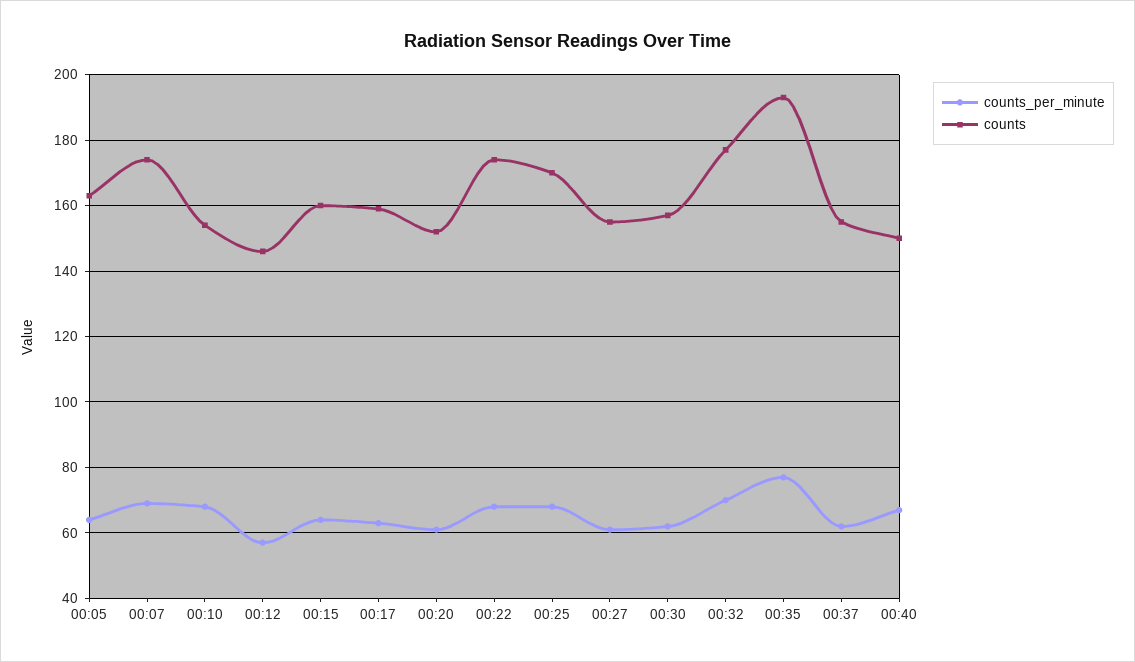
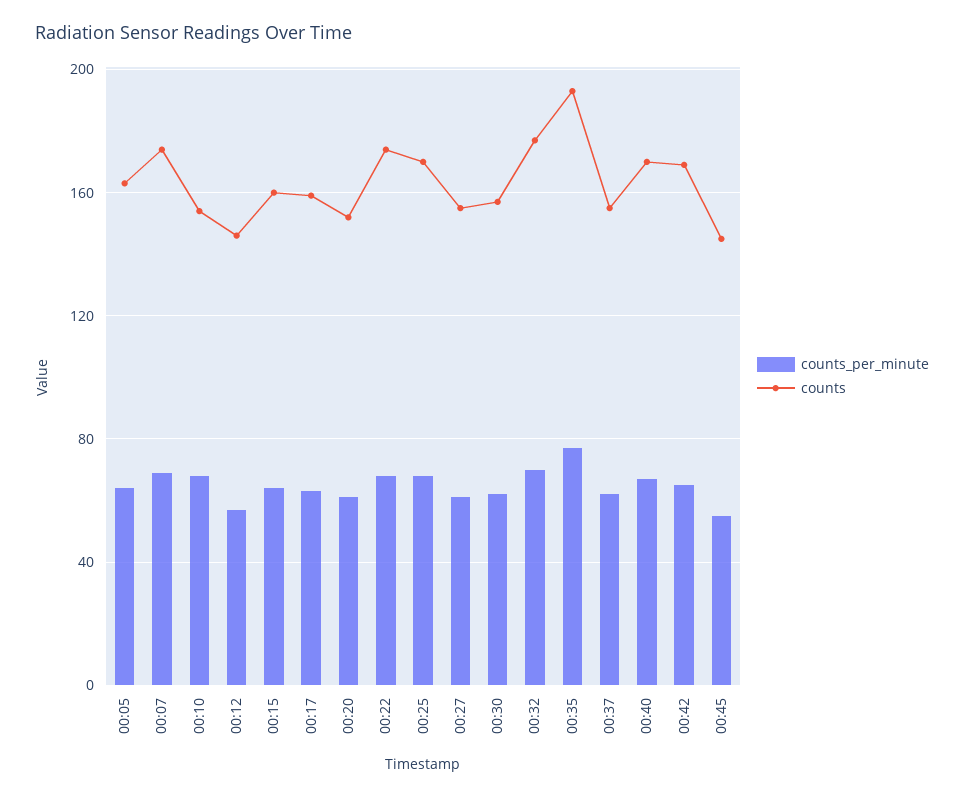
counts, 00:40: 150 -> 170
counts_per_minute, 00:42: none -> 65
counts, 00:42: none -> 170
counts_per_minute, 00:45: none -> 55
counts, 00:45: none -> 145

